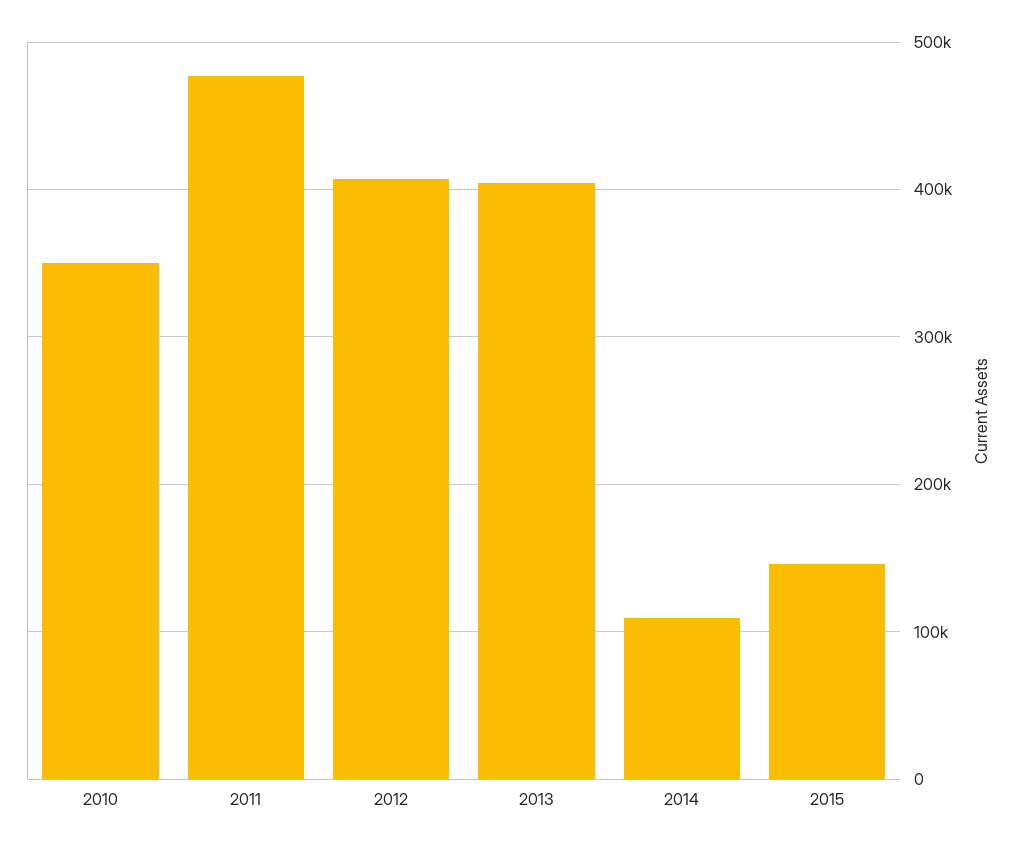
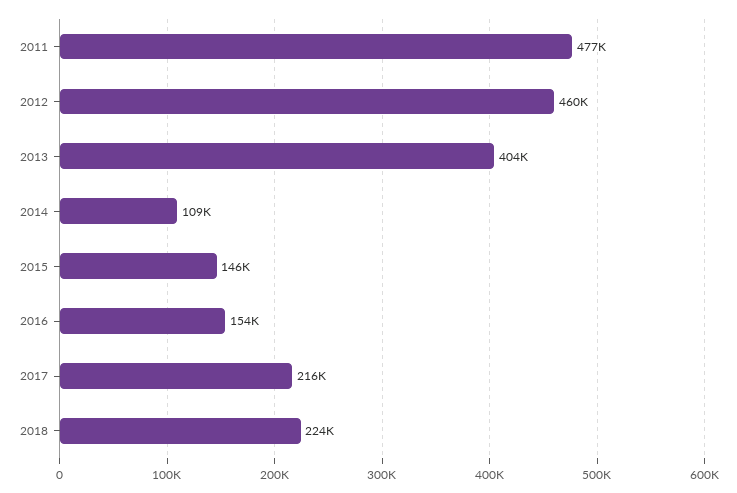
2010: 350000 -> none
2012: 410000 -> 460000
2016: none -> 154000
2017: none -> 216000
2018: none -> 224000

